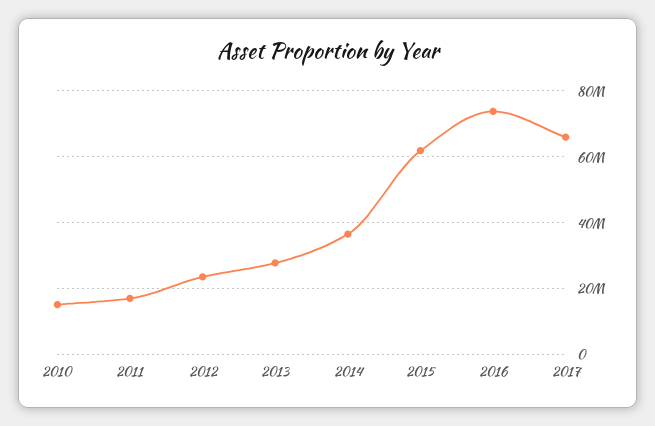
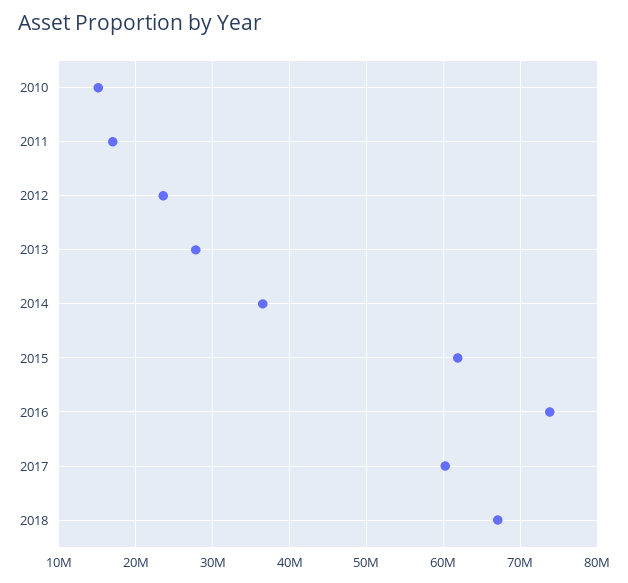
2017: 66000000 -> 60000000
2018: none -> 67000000

